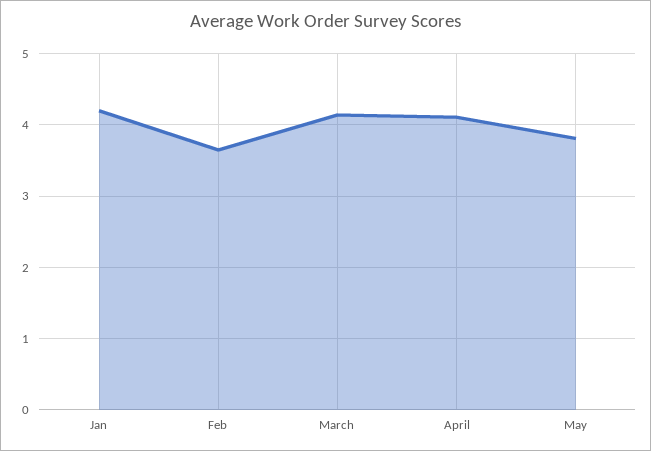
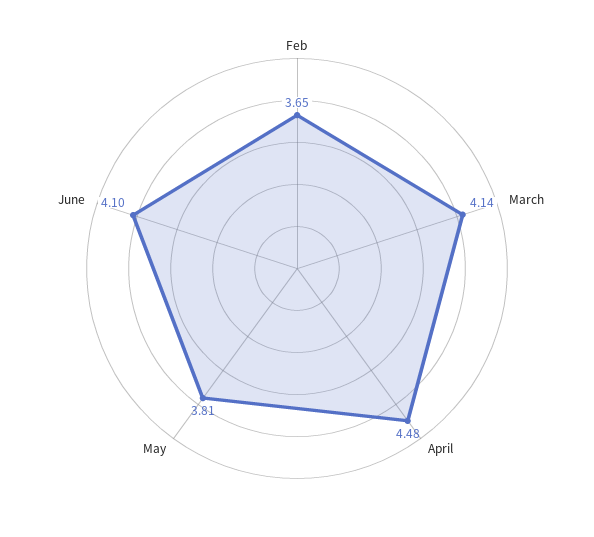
Jan: 4.2 -> none
April: 4.1 -> 4.48
June: none -> 4.1

